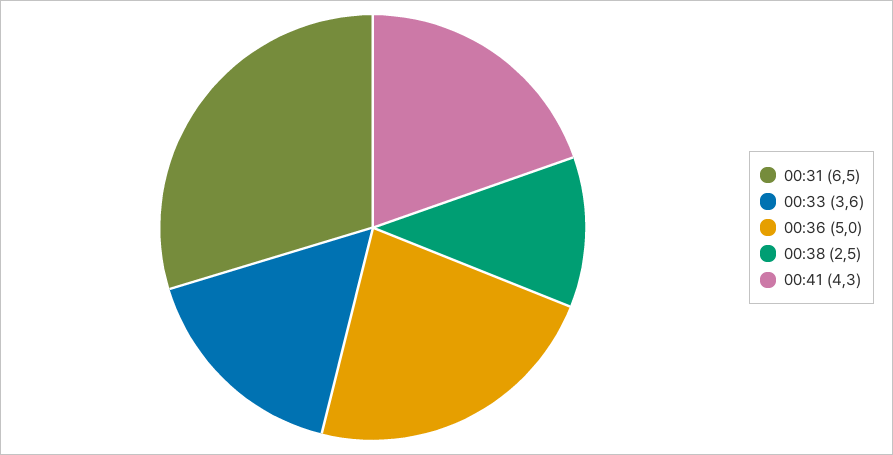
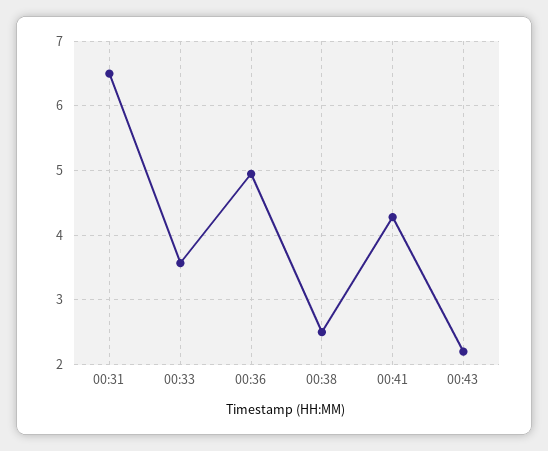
00:43: none -> 2.2

